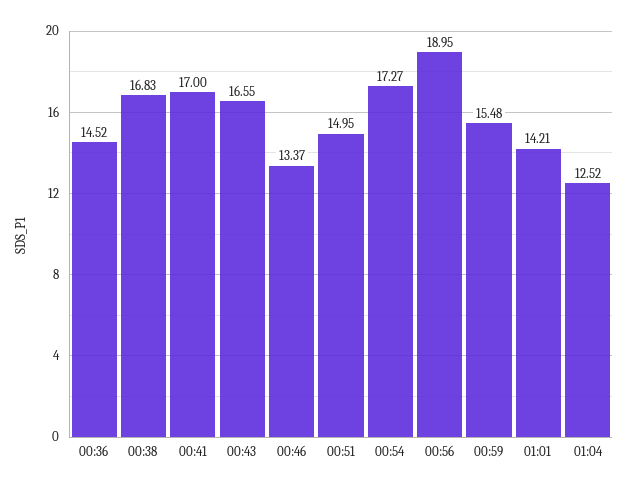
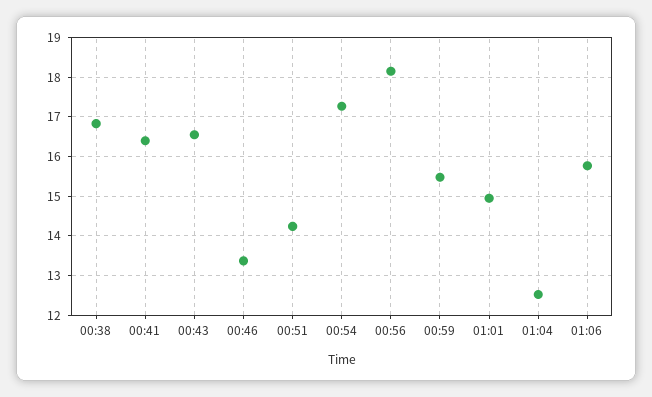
00:36: 14.52 -> none
00:41: 17 -> 16.4
00:51: 14.95 -> 14.2
00:56: 18.95 -> 18.2
01:01: 14.21 -> 15
01:06: none -> 15.8

